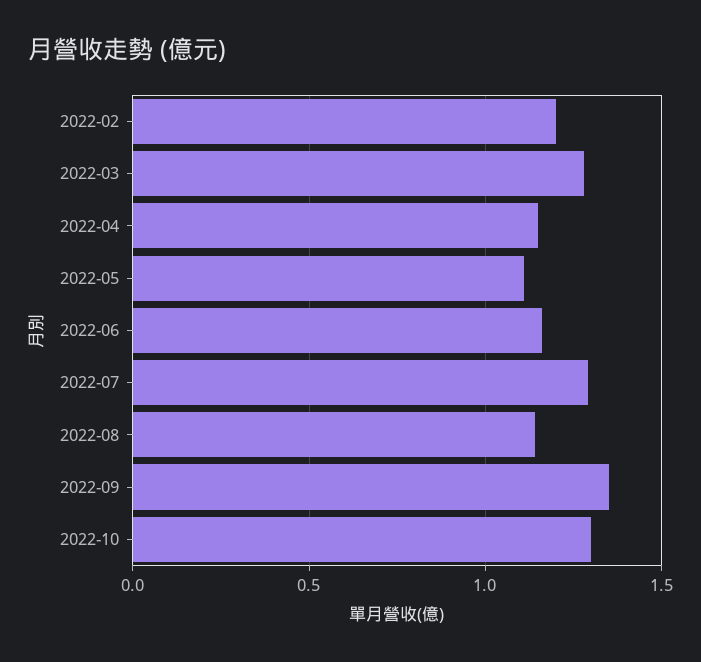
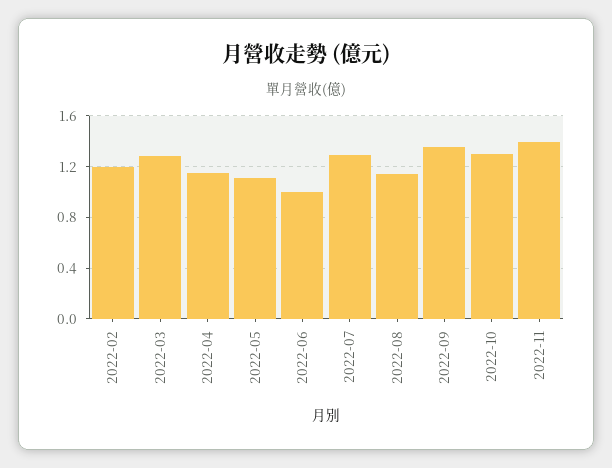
2022-06: 1.15 -> 1
2022-11: none -> 1.4

